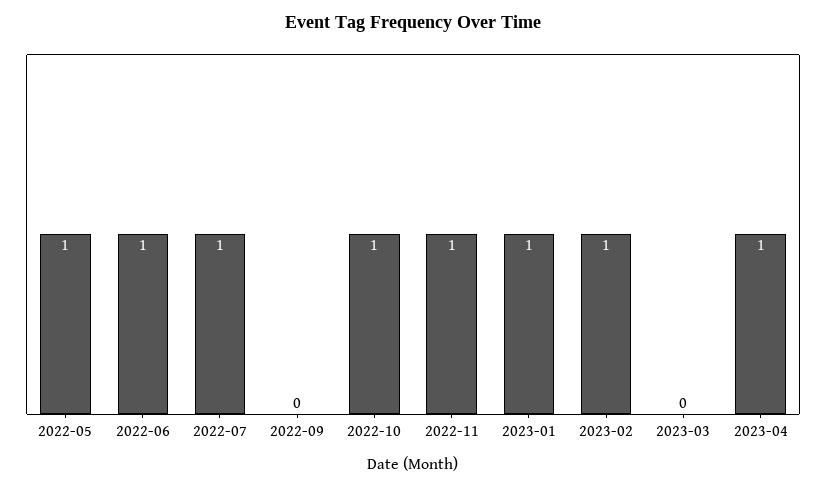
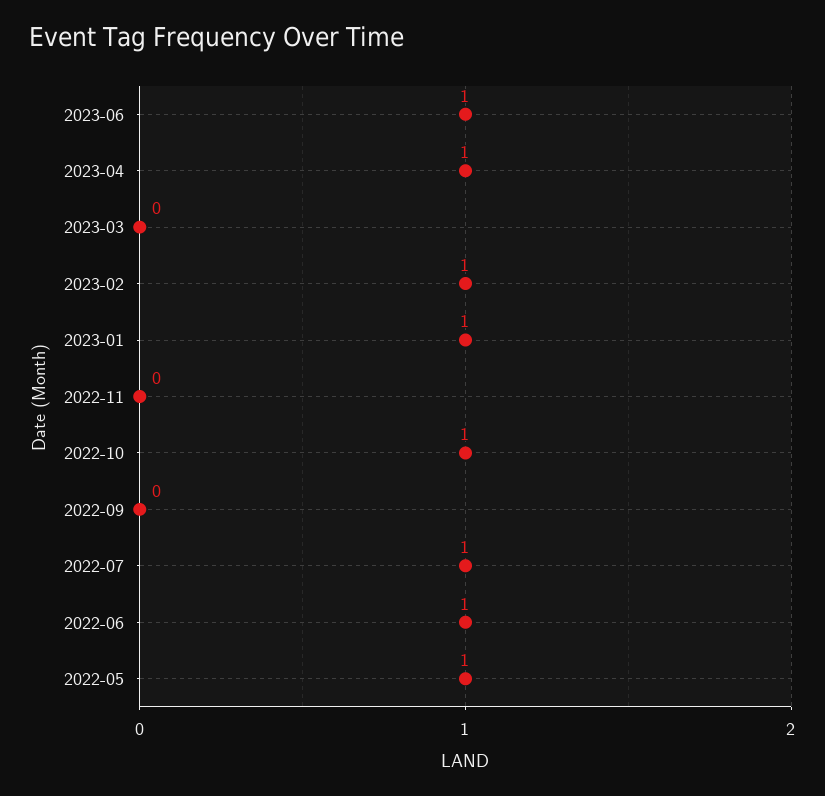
2022-11: 1 -> 0
2023-06: none -> 1

